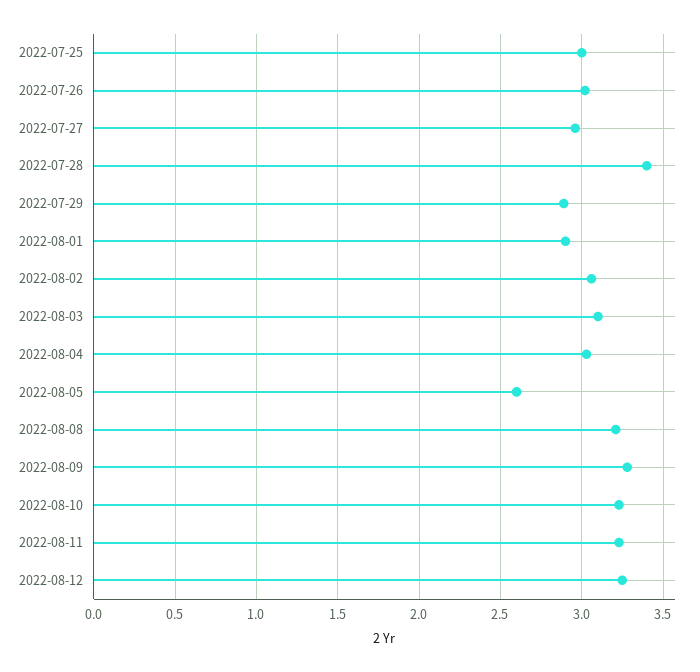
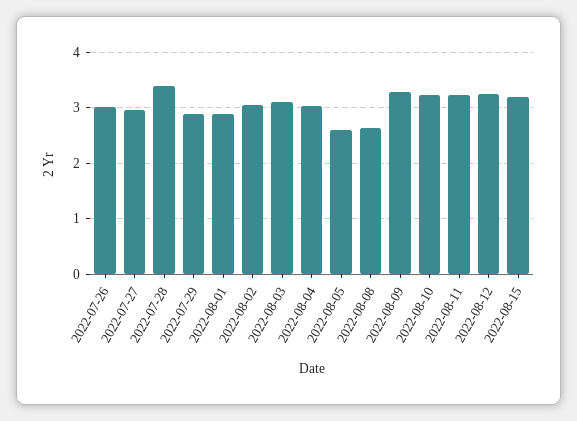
2022-07-25: 3 -> none
2022-08-08: 3.2 -> 2.6
2022-08-15: none -> 3.2

